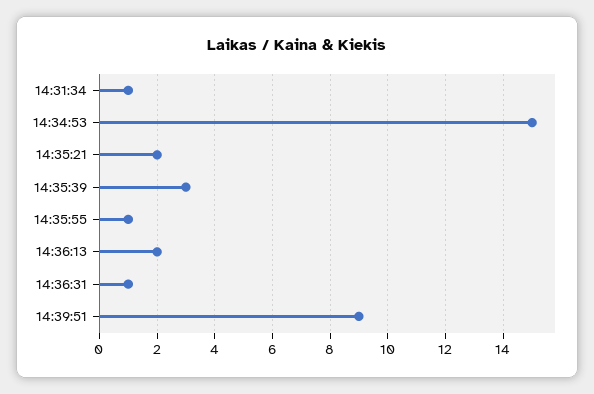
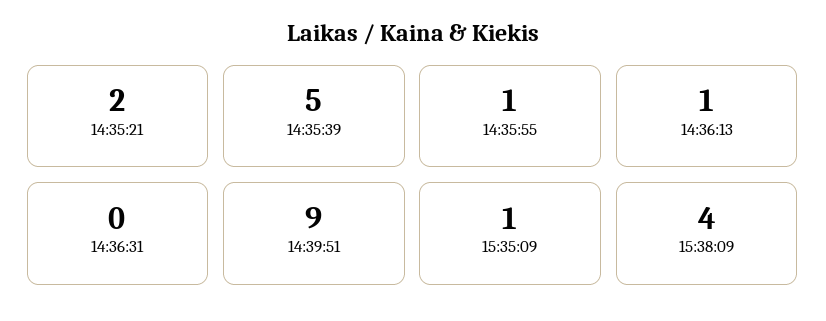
14:31:34: 1 -> none
14:34:53: 15 -> none
14:35:39: 3 -> 5
14:36:13: 2 -> 1
14:36:31: 1 -> 0
15:35:09: none -> 1
15:38:09: none -> 4

